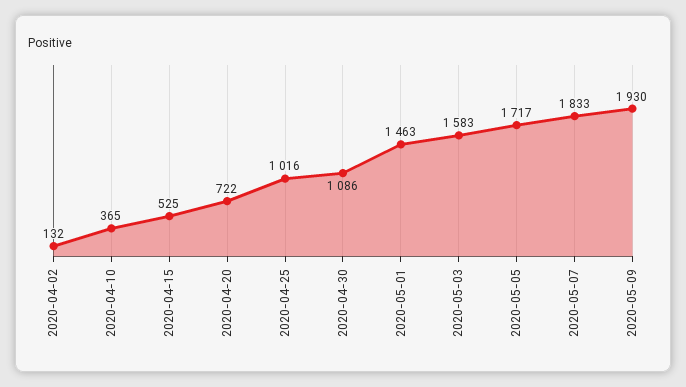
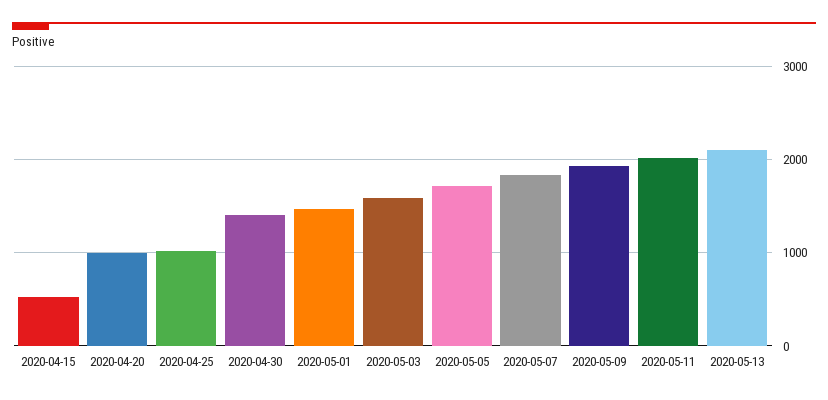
2020-04-02: 132 -> none
2020-04-10: 365 -> none
2020-04-20: 722 -> 1000
2020-04-30: 1086 -> 1400
2020-05-11: none -> 2000
2020-05-13: none -> 2100

